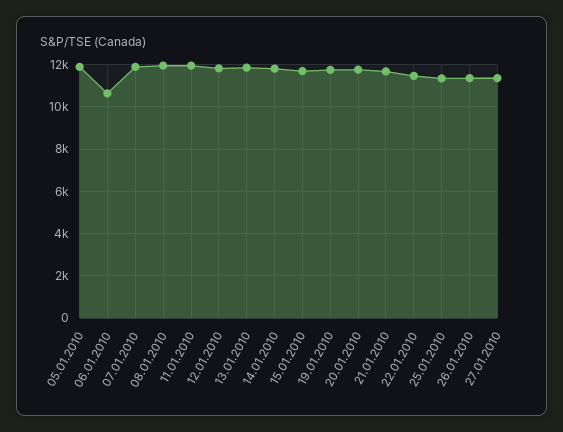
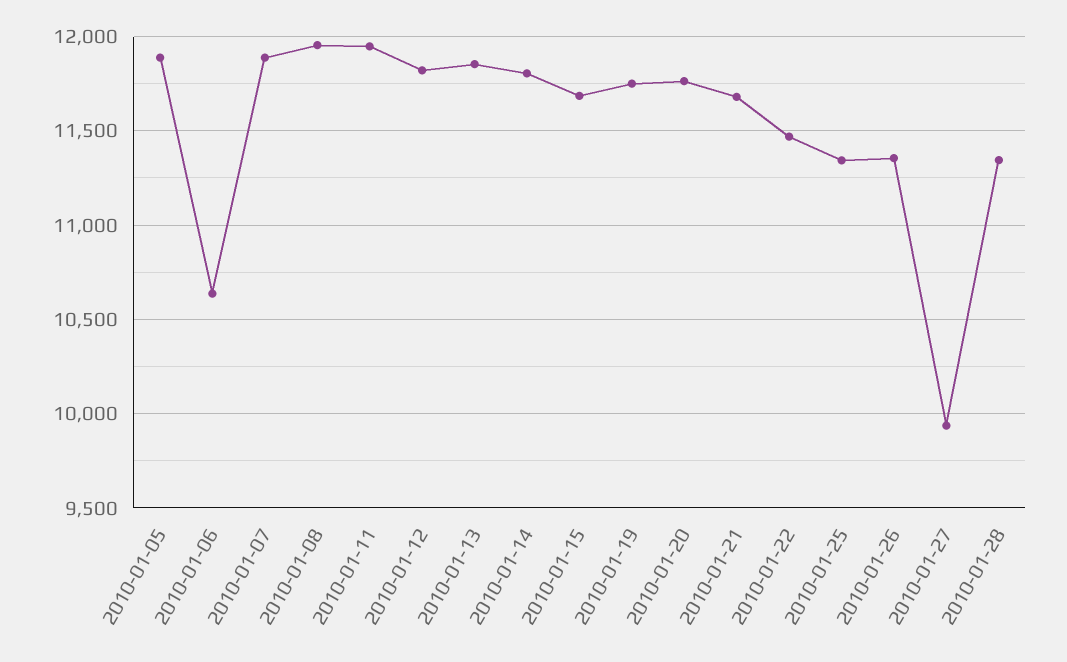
27.01.2010: 11500 -> 9950
2010-01-28: none -> 11350

